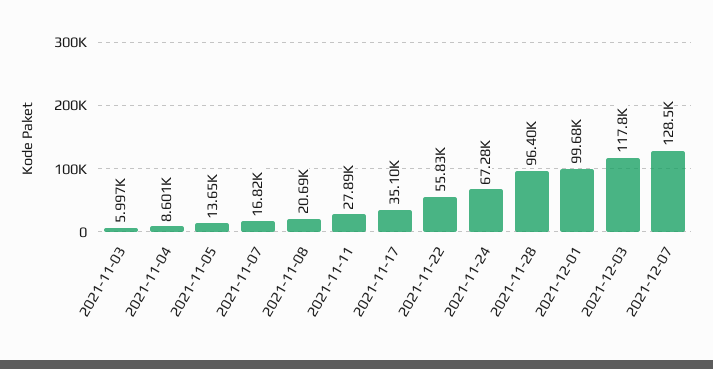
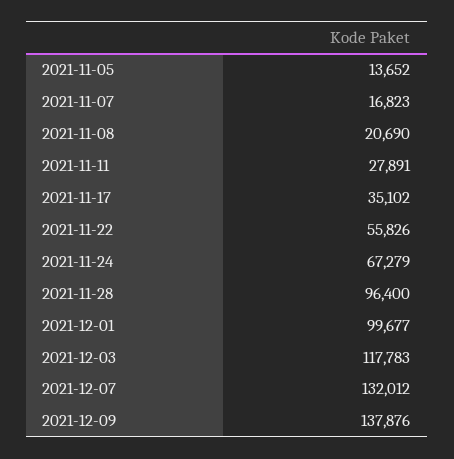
2021-11-03: 5997 -> none
2021-11-04: 8601 -> none
2021-12-07: 128500 -> 132012
2021-12-09: none -> 137876

